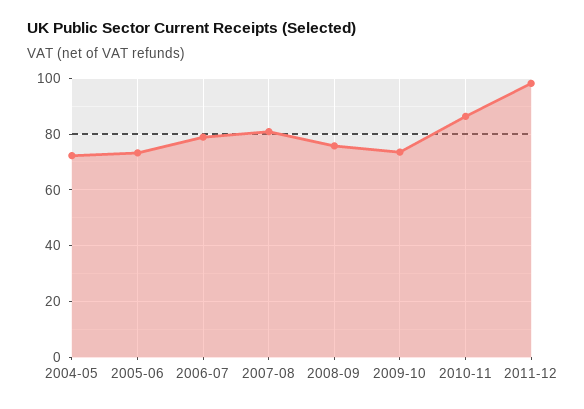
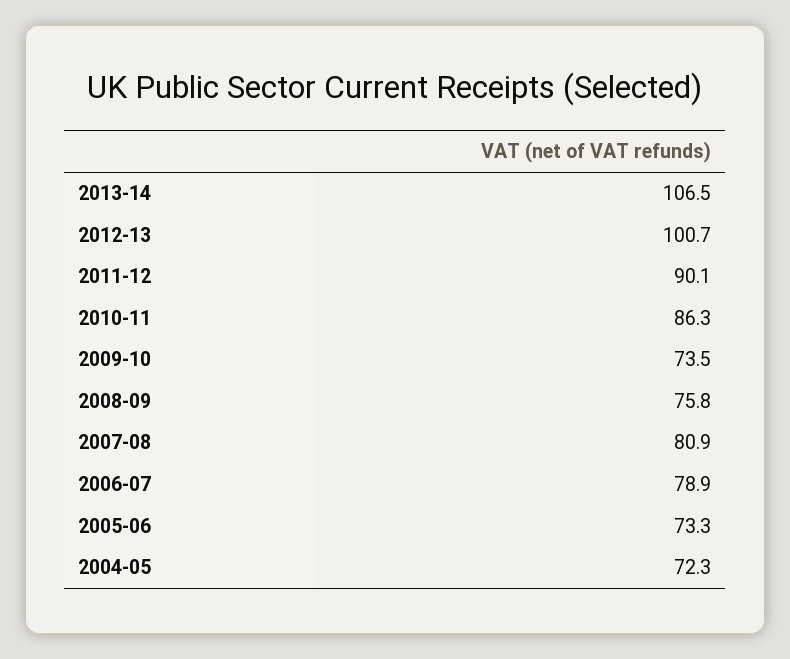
2011-12: 97.5 -> 90.1
2013-14: none -> 106.5
2012-13: none -> 100.7

